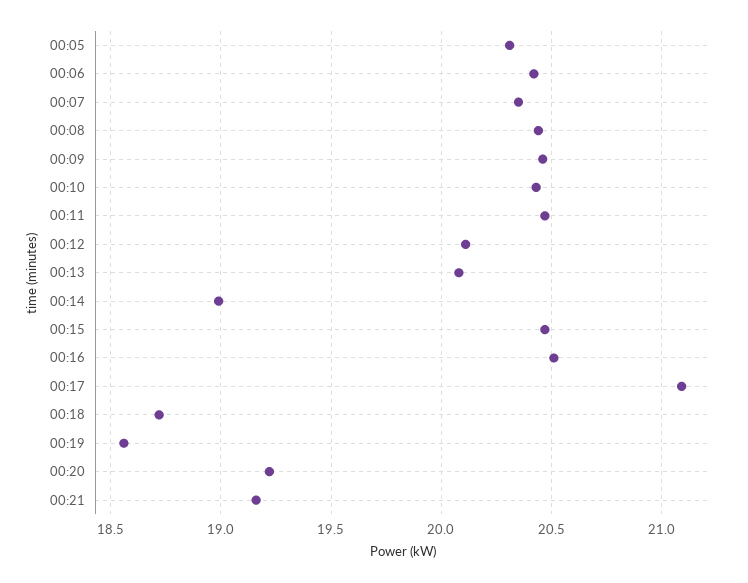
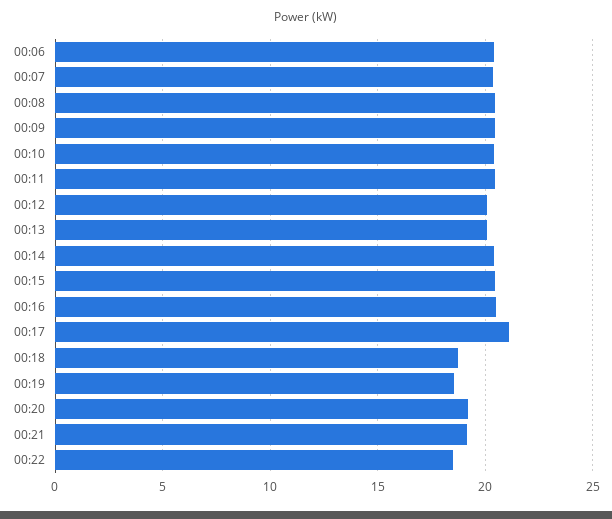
00:05: 20.3 -> none
00:14: 19 -> 20.5
00:22: none -> 18.5

